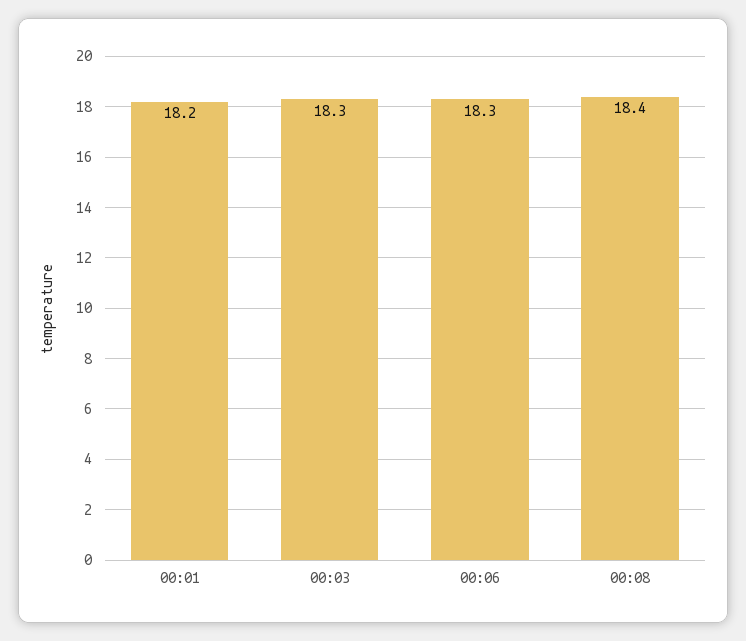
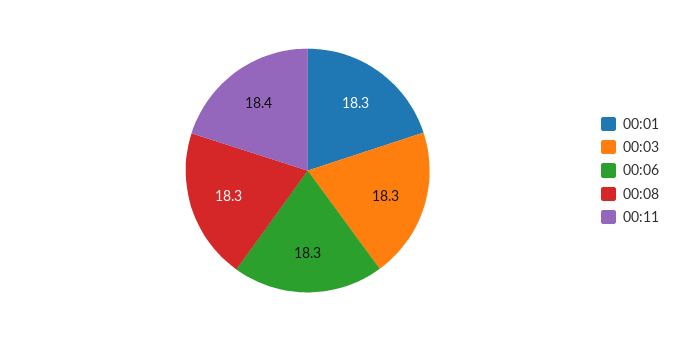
00:01: 18.2 -> 18.3
00:08: 18.4 -> 18.3
00:11: none -> 18.4

